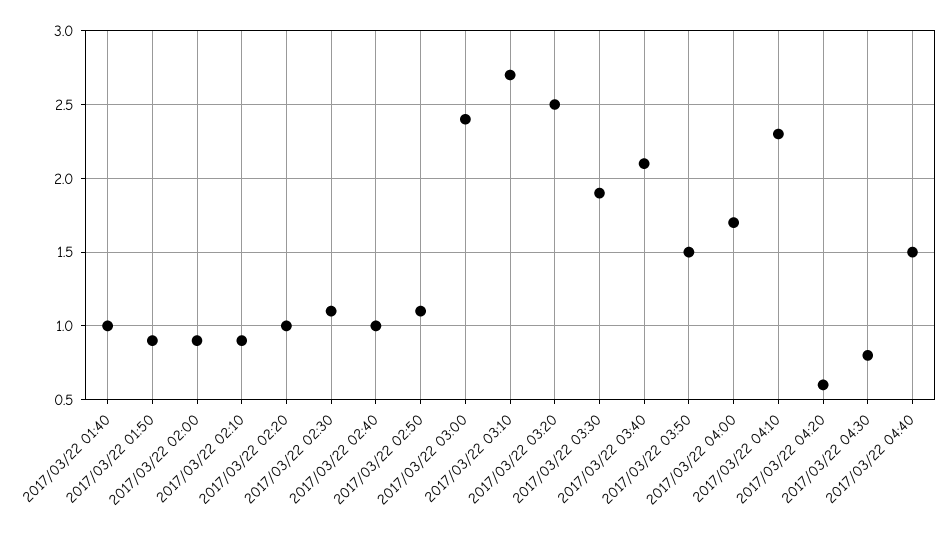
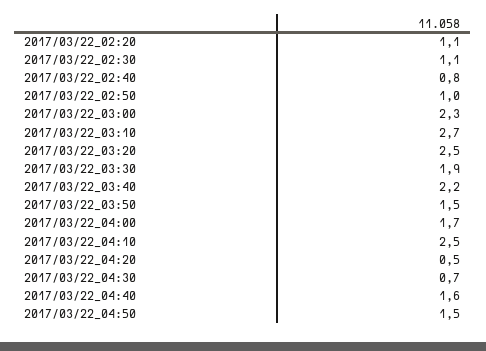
2017/03/22 01:40: 1 -> none
2017/03/22 01:50: 0.9 -> none
2017/03/22 02:00: 0.9 -> none
2017/03/22 02:10: 0.9 -> none
2017/03/22 02:20: 1 -> 1.1
2017/03/22 02:40: 1 -> 0.8
2017/03/22 02:50: 1.1 -> 1
2017/03/22 03:00: 2.4 -> 2.3
2017/03/22 03:40: 2.1 -> 2.2
2017/03/22 04:10: 2.3 -> 2.5
2017/03/22 04:20: 0.6 -> 0.5
2017/03/22 04:30: 0.8 -> 0.7
2017/03/22 04:40: 1.5 -> 1.6
2017/03/22_04:50: none -> 1.5

